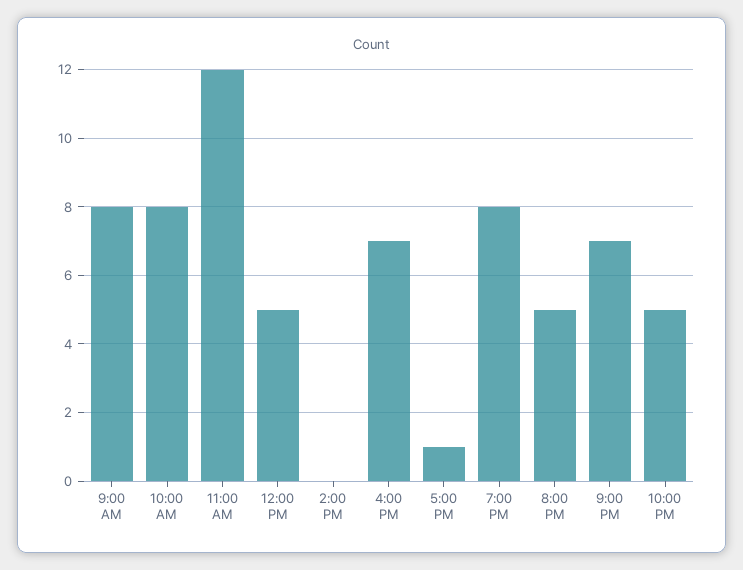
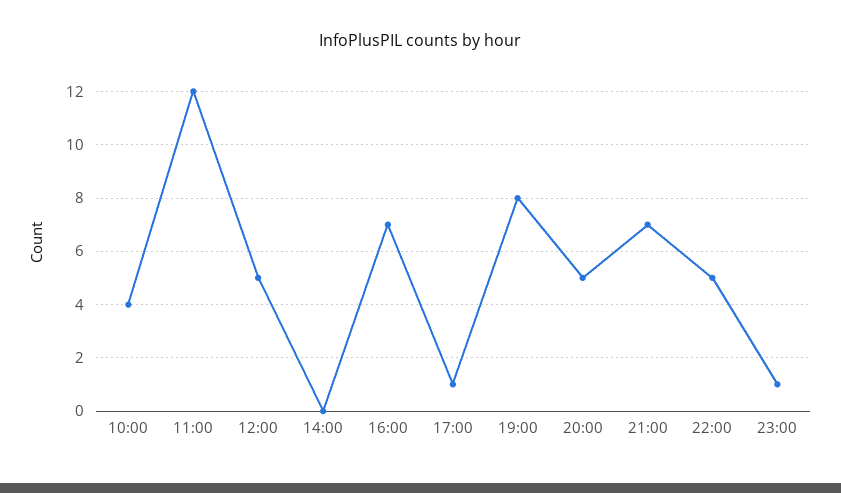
9:00 AM: 8 -> none
10:00 AM: 8 -> 4
23:00: none -> 1

